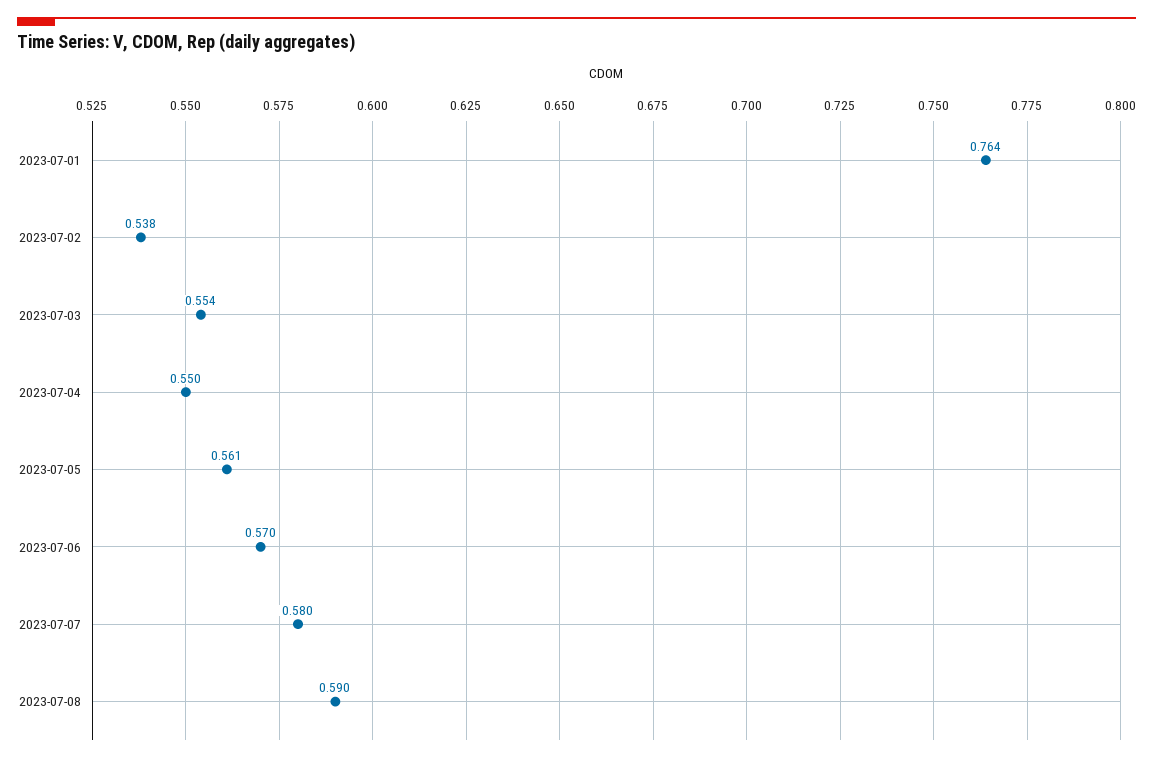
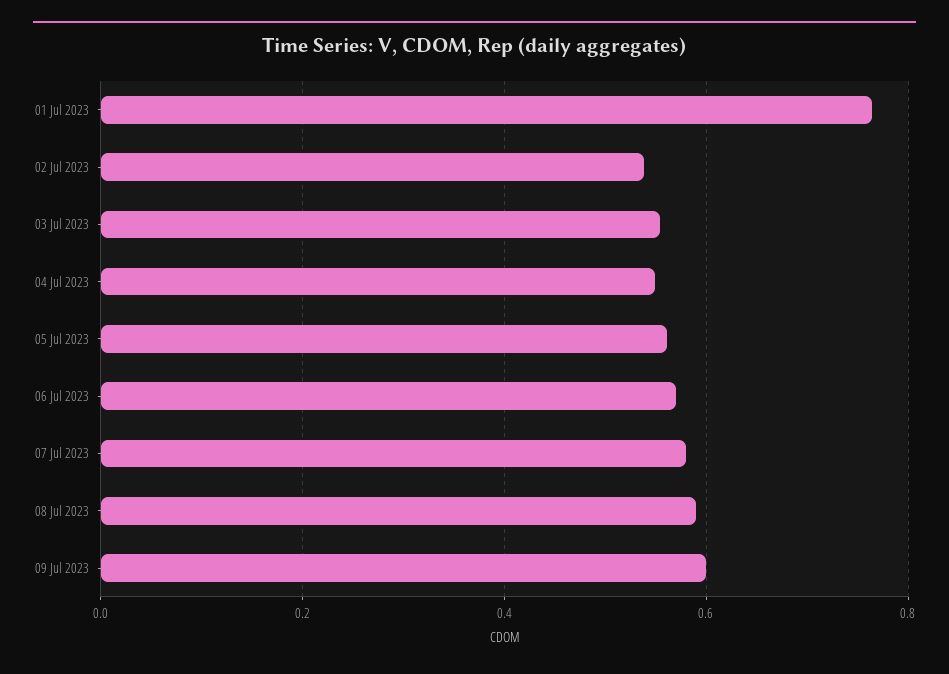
09 Jul 2023: none -> 0.6

